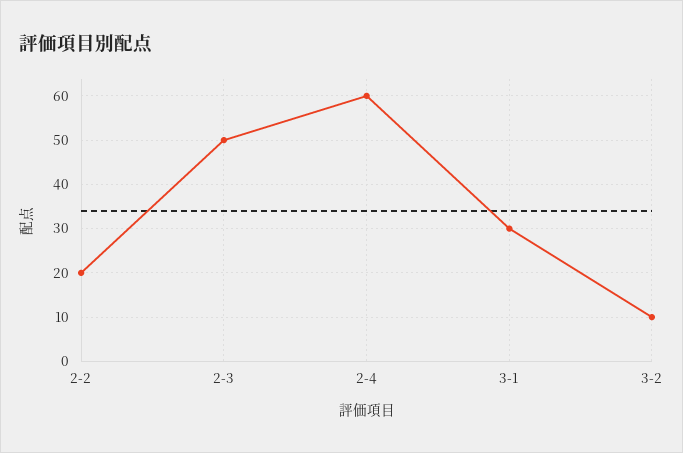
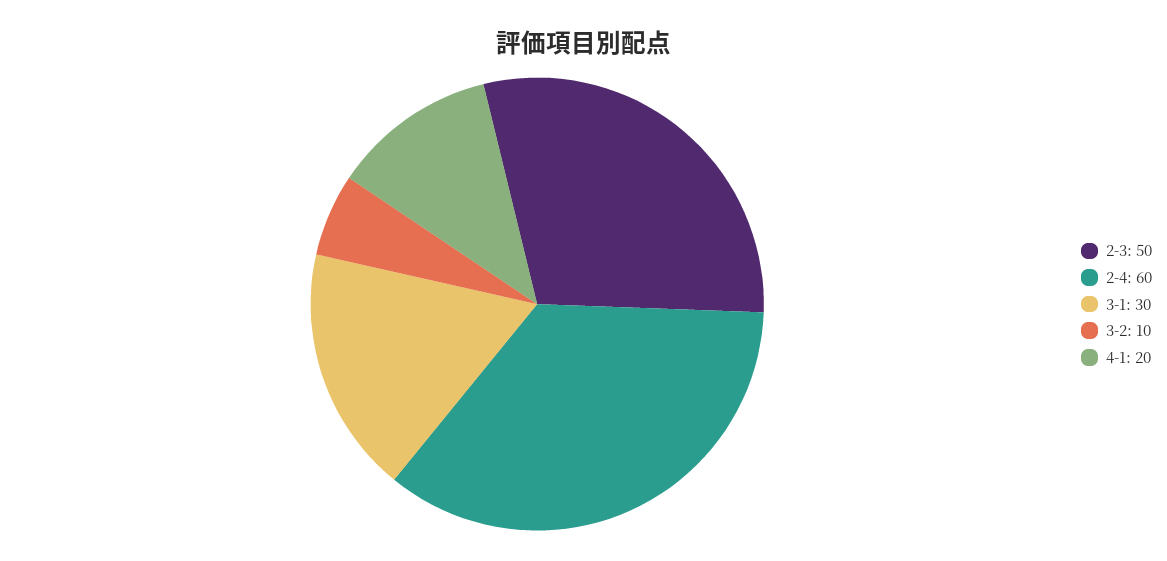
2-2: 20 -> none
4-1: none -> 20

